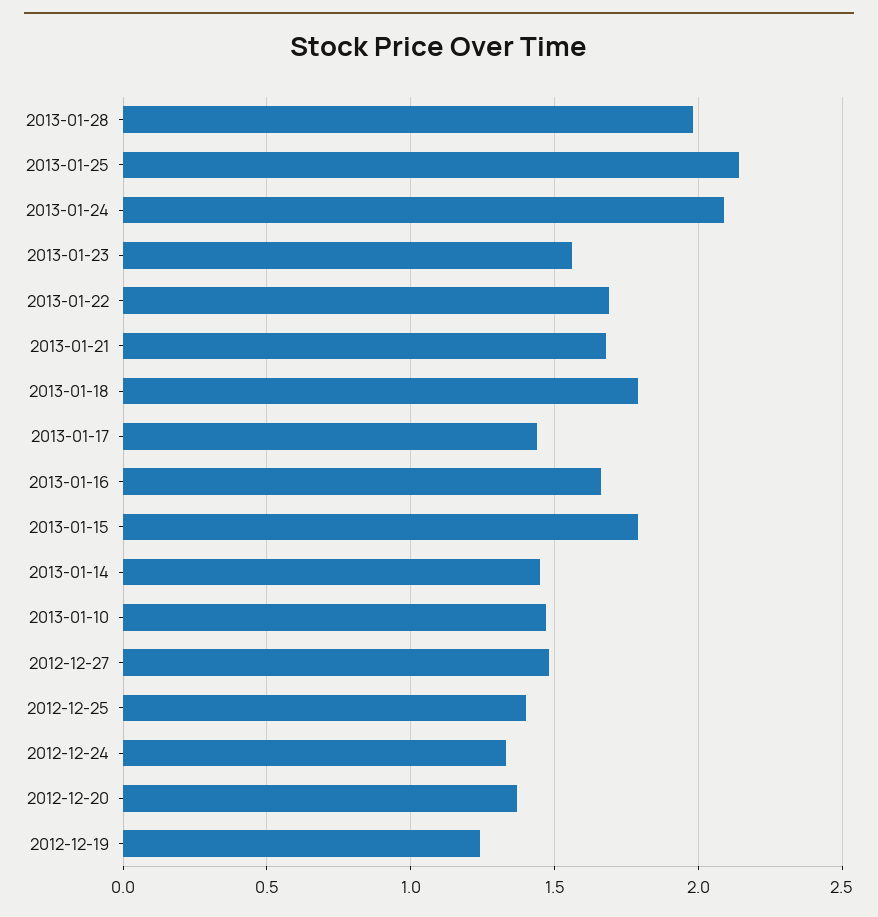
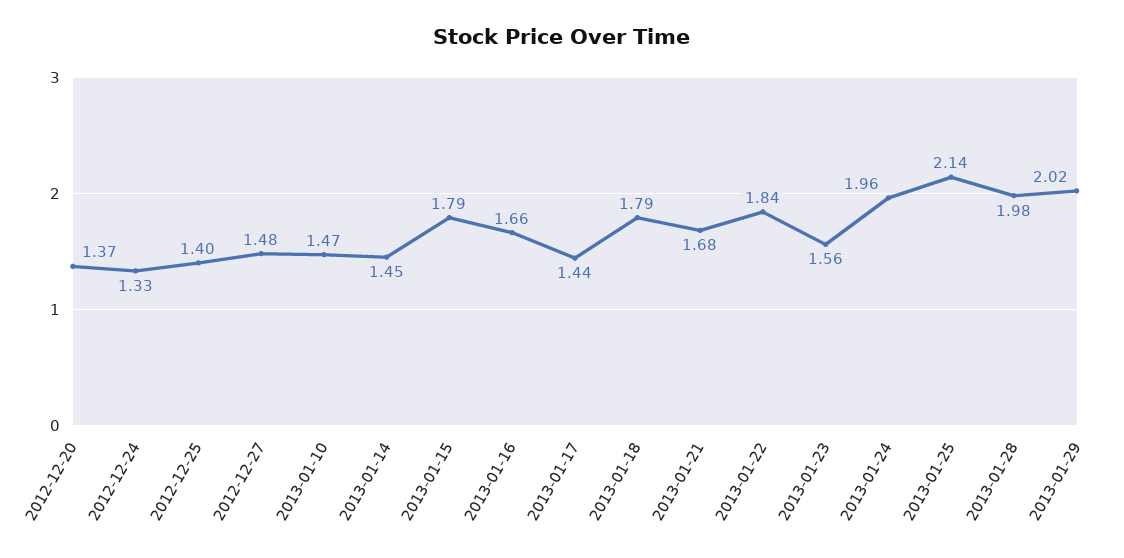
2013-01-24: 2.1 -> 1.96
2013-01-22: 1.7 -> 1.84
2012-12-19: 1.25 -> none
2013-01-29: none -> 2.02

